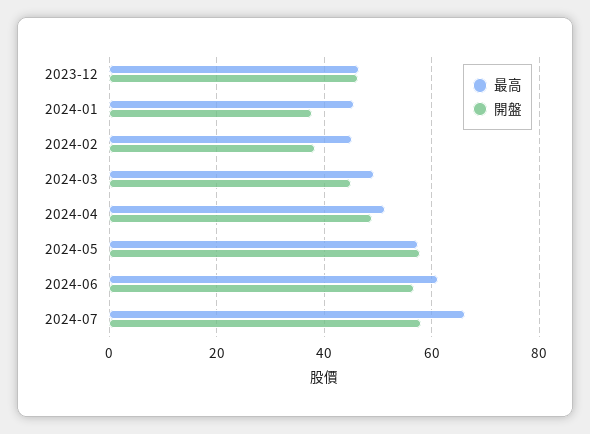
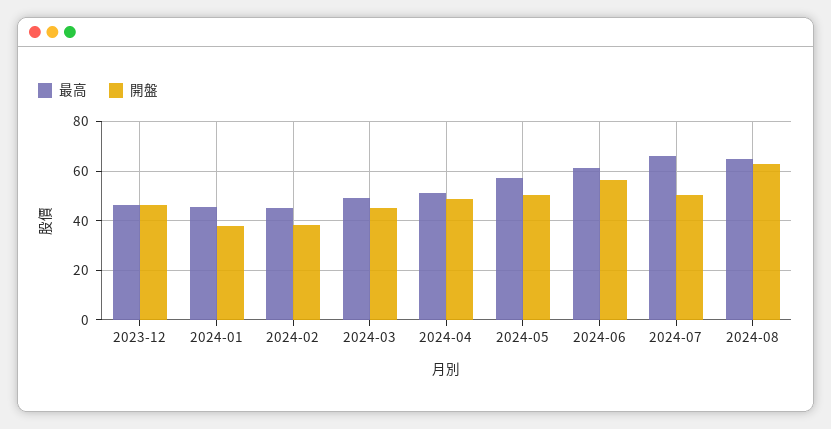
開盤, 2024-05: 58 -> 50
開盤, 2024-07: 58 -> 50
最高, 2024-08: none -> 65
開盤, 2024-08: none -> 62.5

